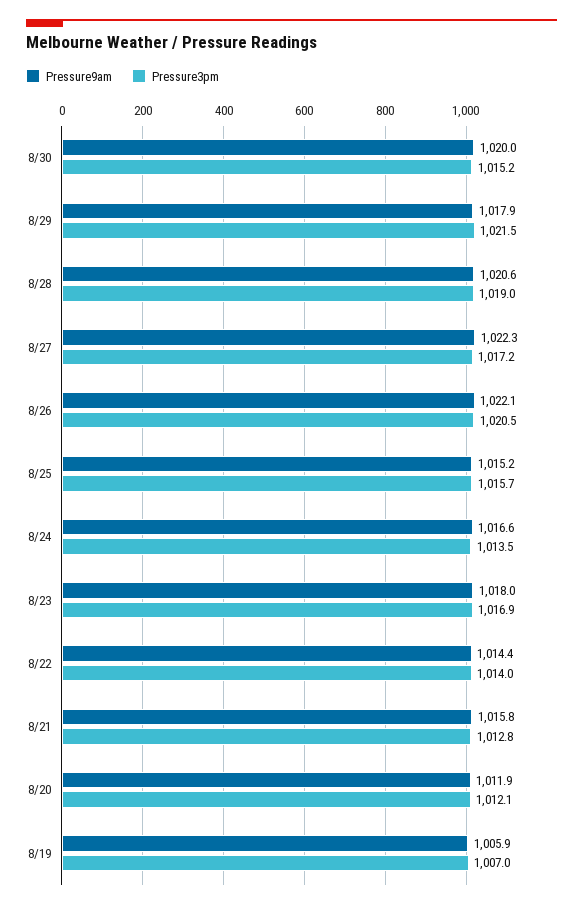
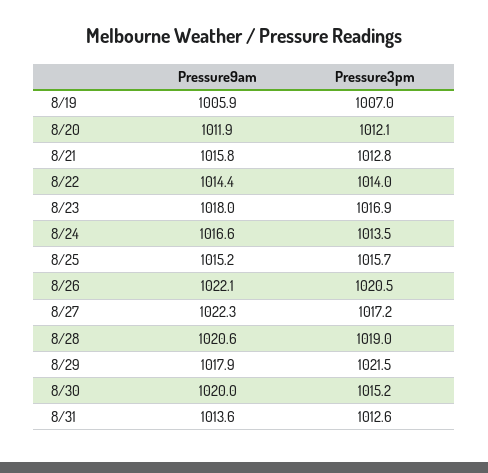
Pressure9am, 8/31: none -> 1013.6
Pressure3pm, 8/31: none -> 1012.6

